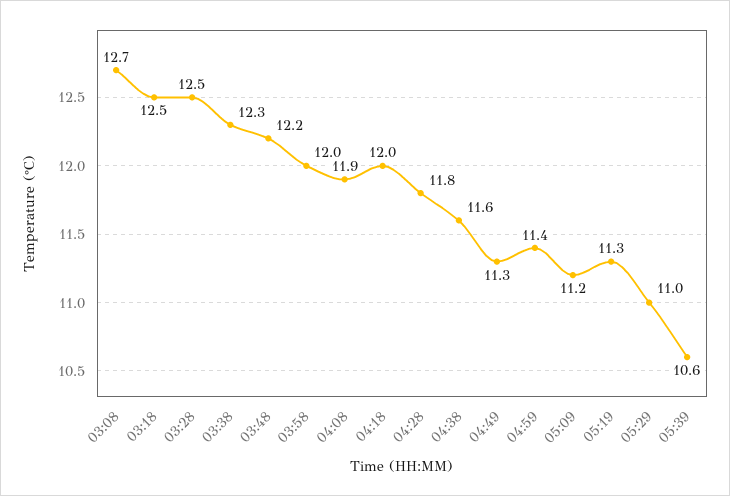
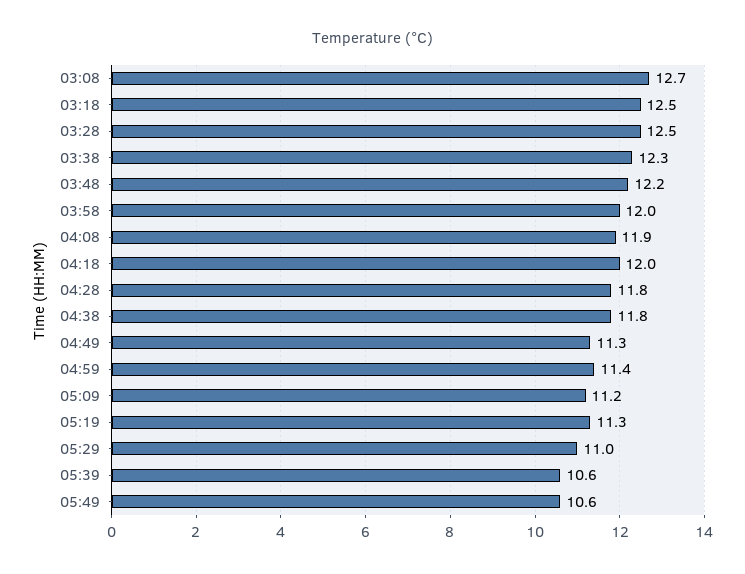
04:38: 11.6 -> 11.8
05:49: none -> 10.6

